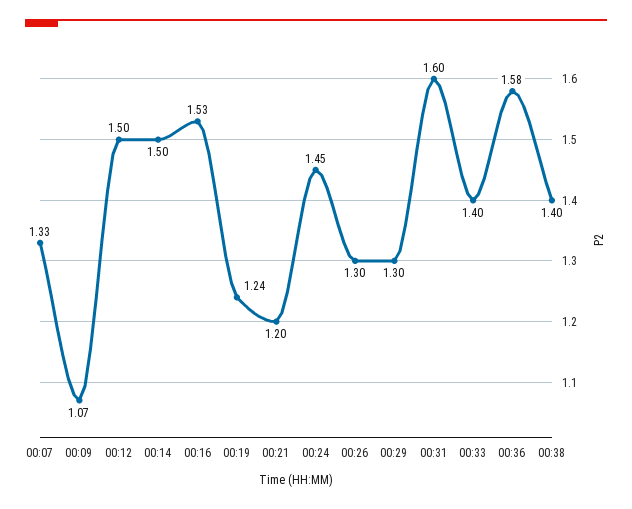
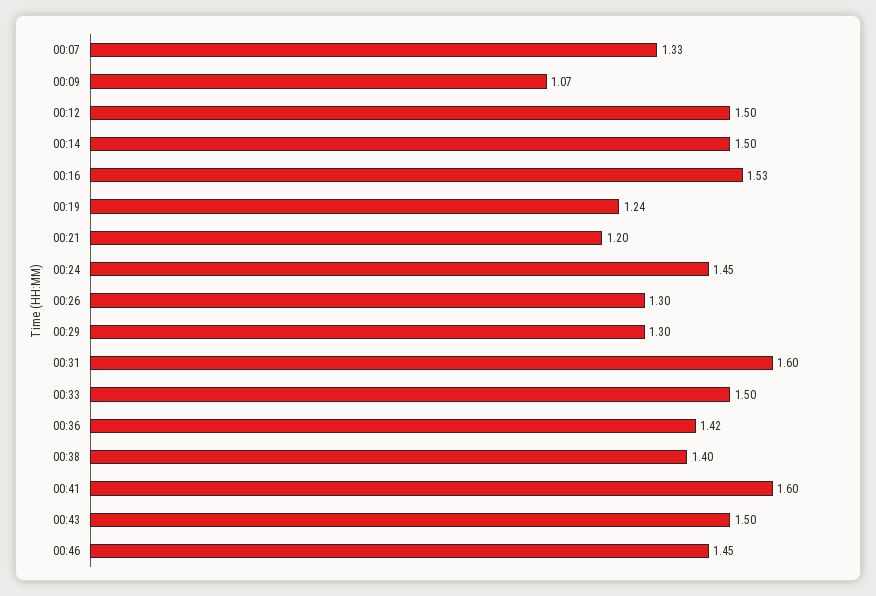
00:33: 1.4 -> 1.5
00:36: 1.58 -> 1.42
00:41: none -> 1.6
00:43: none -> 1.5
00:46: none -> 1.45

